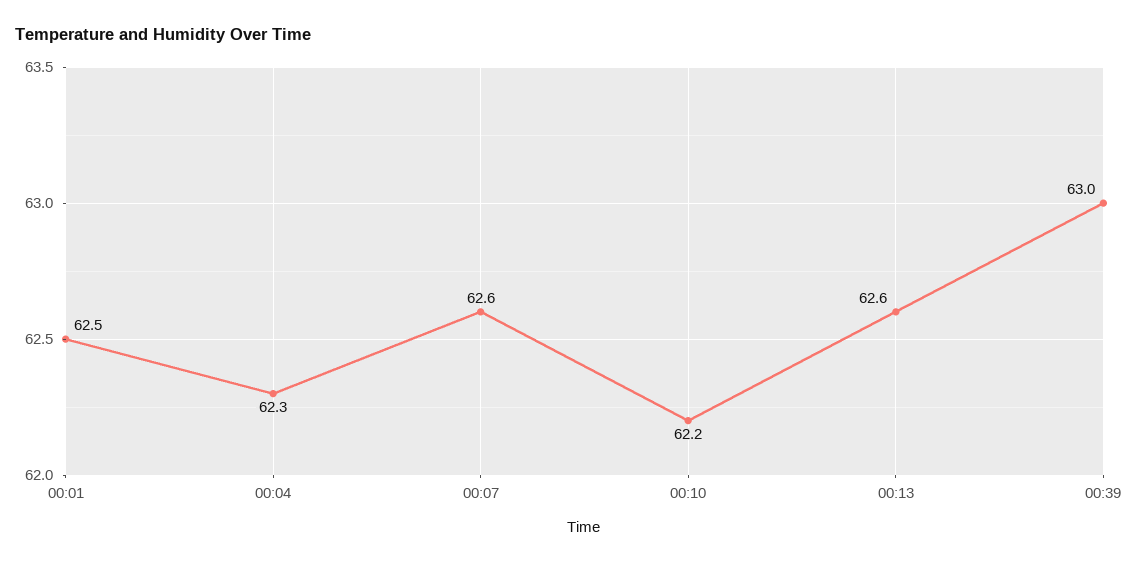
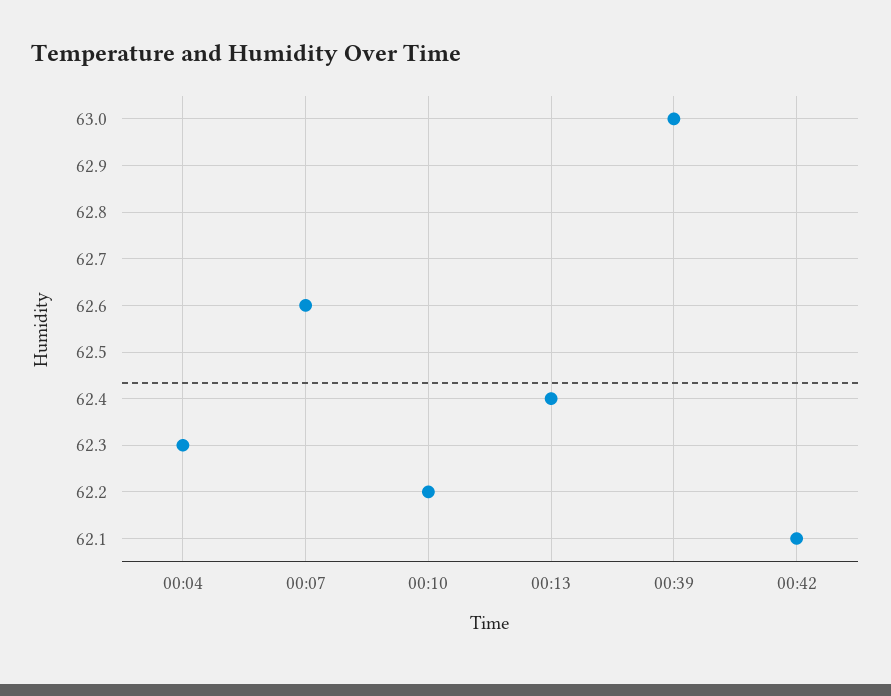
00:01: 62.5 -> none
00:13: 62.6 -> 62.4
00:42: none -> 62.1

